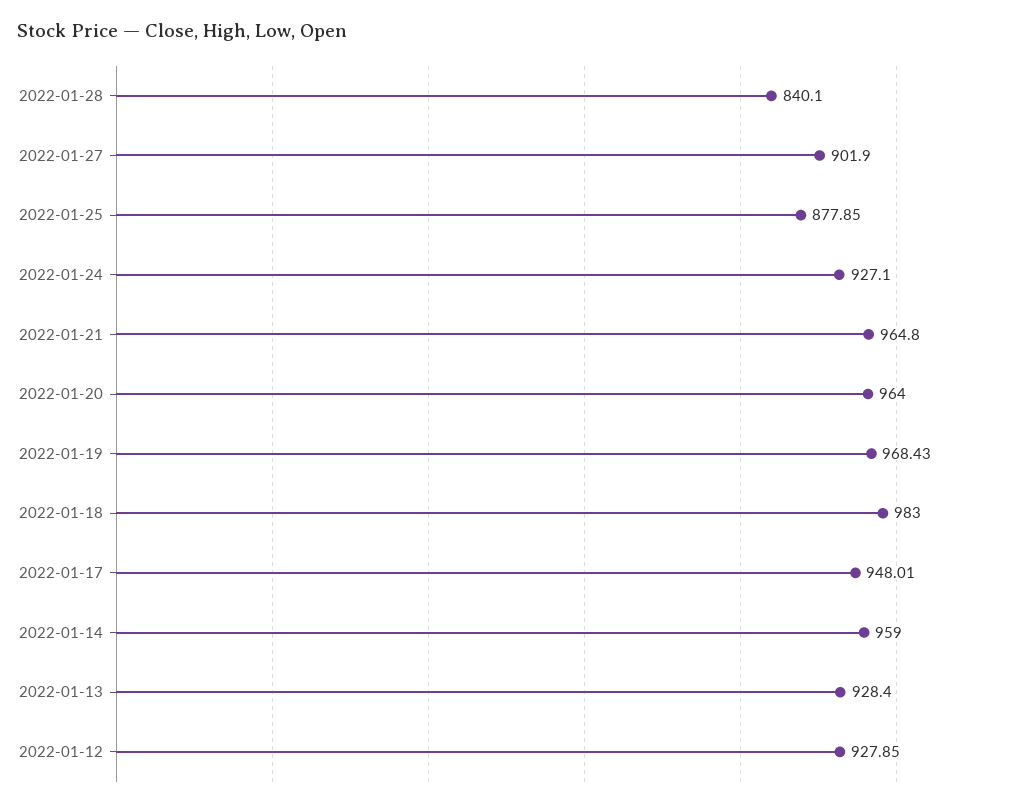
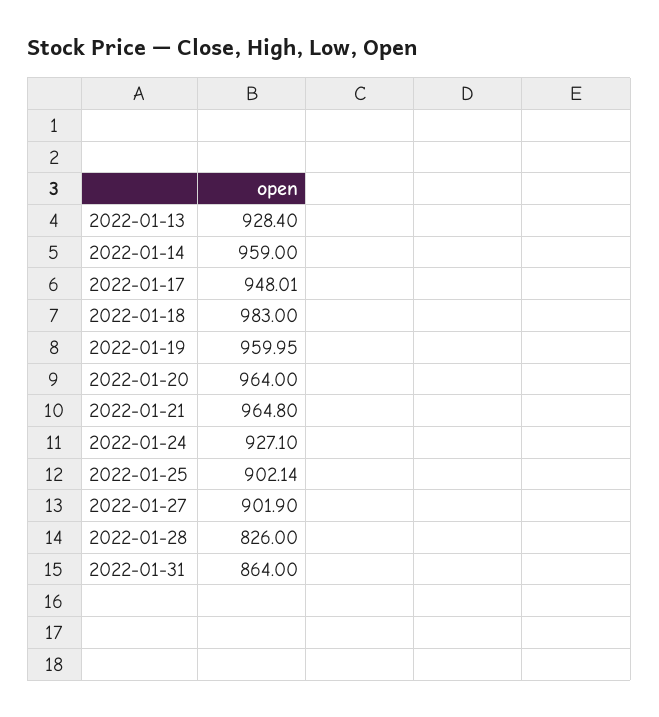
2022-01-28: 840.1 -> 826
2022-01-25: 877.85 -> 902.14
2022-01-19: 968.43 -> 959.95
2022-01-12: 927.85 -> none
2022-01-31: none -> 864

